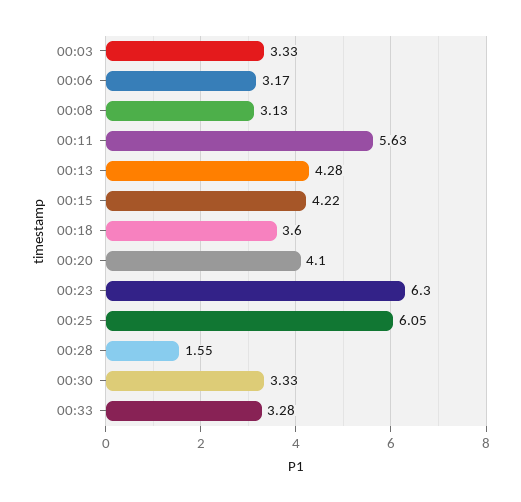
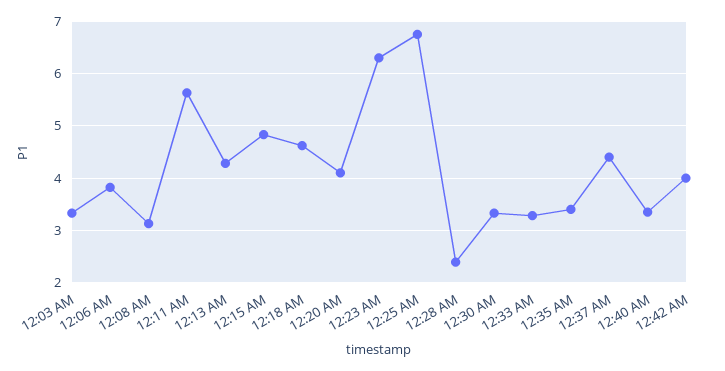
00:06: 3.17 -> 3.8
00:15: 4.22 -> 4.8
00:18: 3.6 -> 4.6
00:25: 6.05 -> 6.8
00:28: 1.55 -> 2.4
12:35 AM: none -> 3.4
12:37 AM: none -> 4.4
12:40 AM: none -> 3.4
12:42 AM: none -> 4

